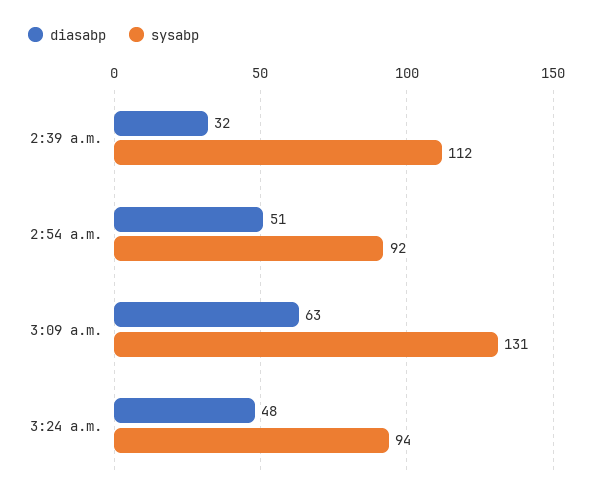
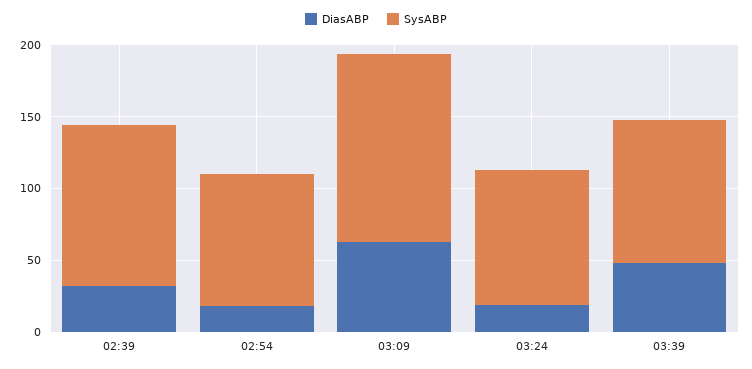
diasabp, 2:54 a.m.: 51 -> 20
diasabp, 3:24 a.m.: 48 -> 20
diasabp, 03:39: none -> 50
sysabp, 03:39: none -> 100

